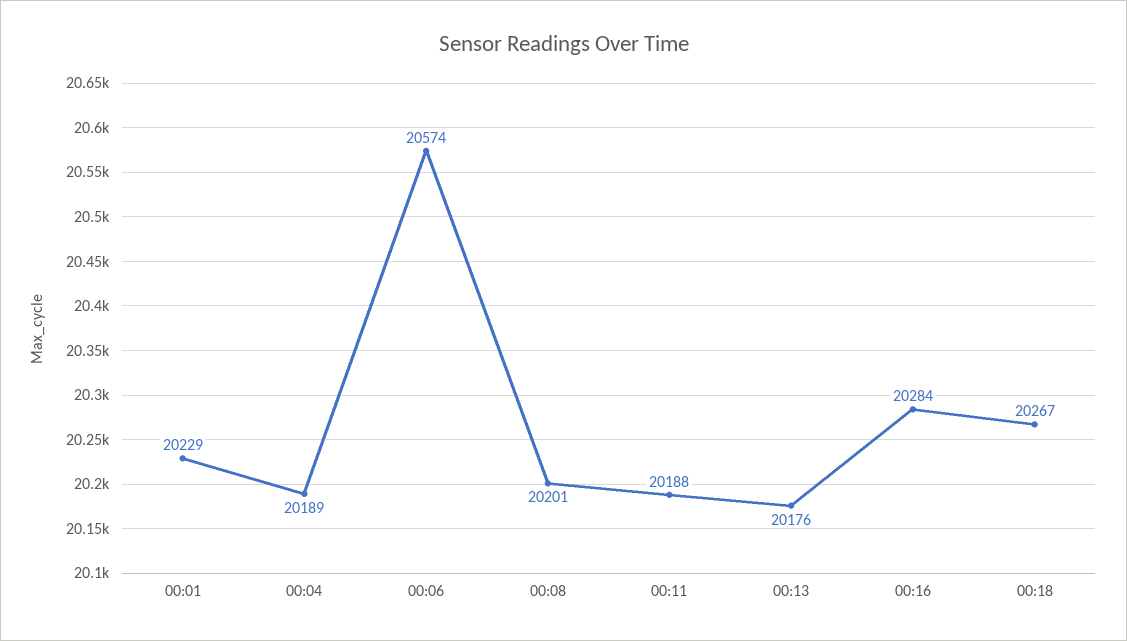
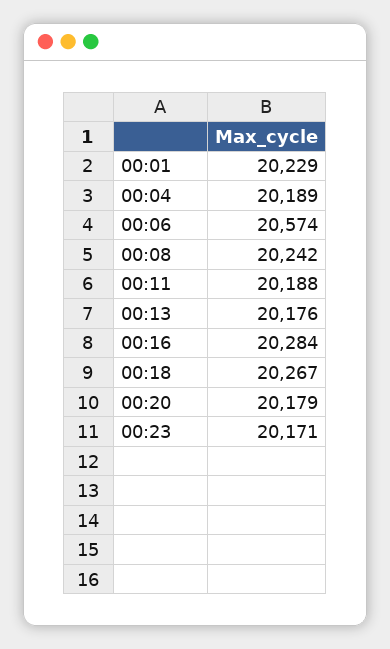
00:08: 20201 -> 20242
00:20: none -> 20179
00:23: none -> 20171

